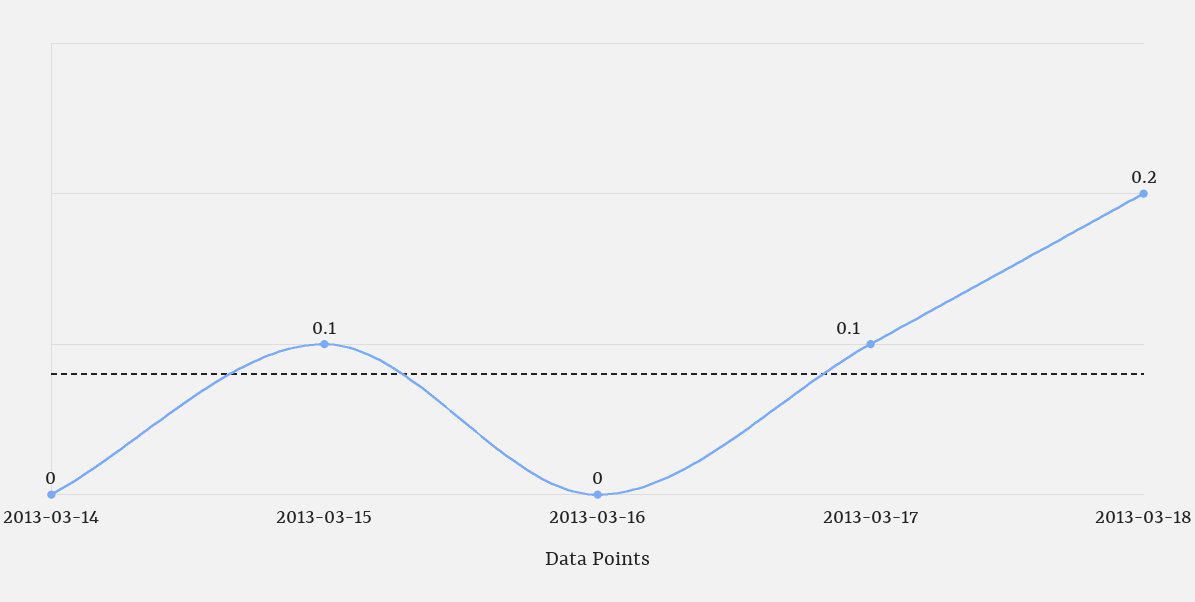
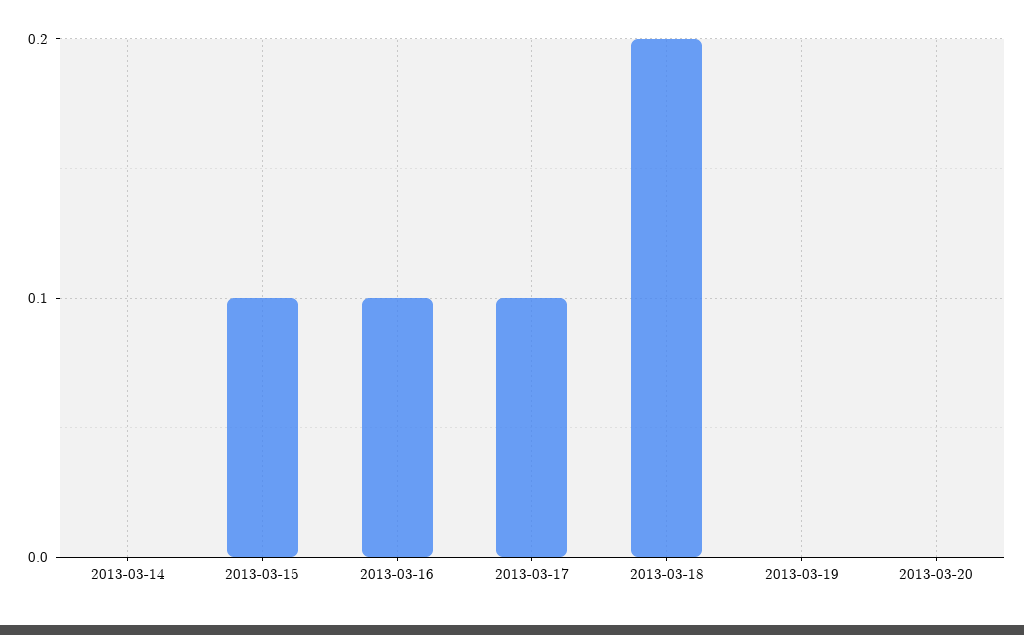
2013-03-16: 0 -> 0.1
2013-03-19: none -> 0
2013-03-20: none -> 0

